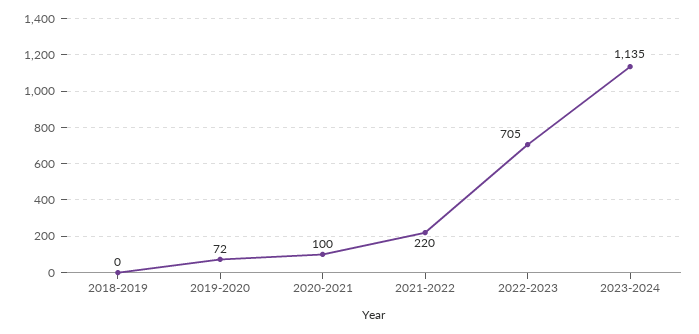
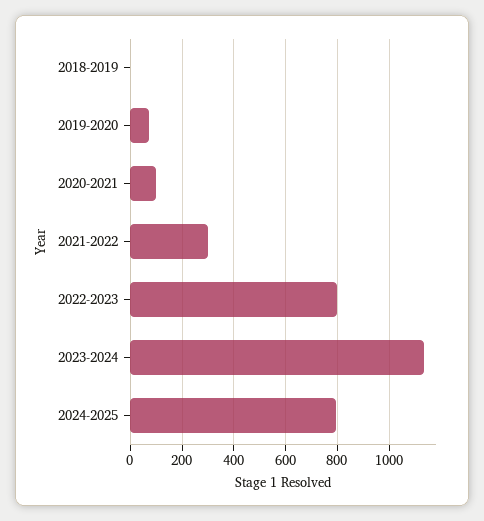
2021-2022: 220 -> 300
2022-2023: 705 -> 800
2024-2025: none -> 800

